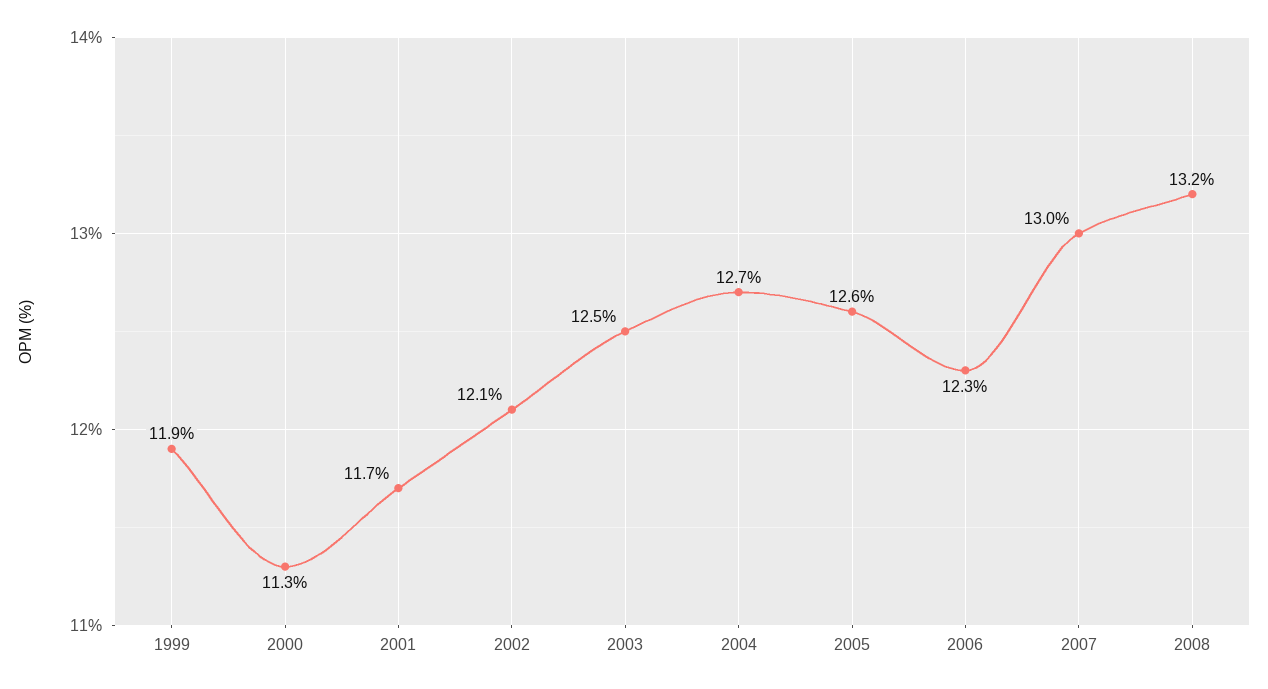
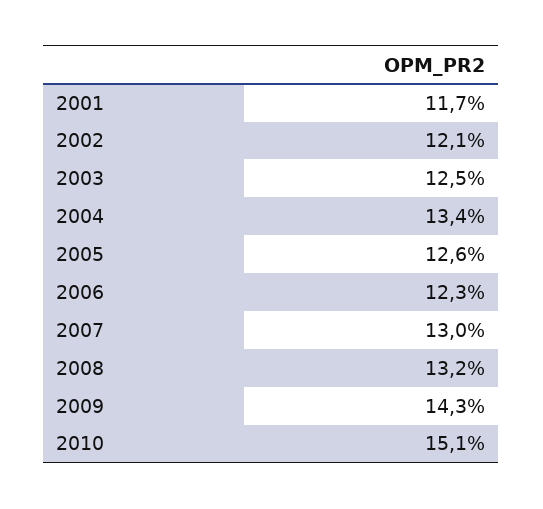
1999: 11.9 -> none
2000: 11.3 -> none
2004: 12.7 -> 13.4
2009: none -> 14.3
2010: none -> 15.1

